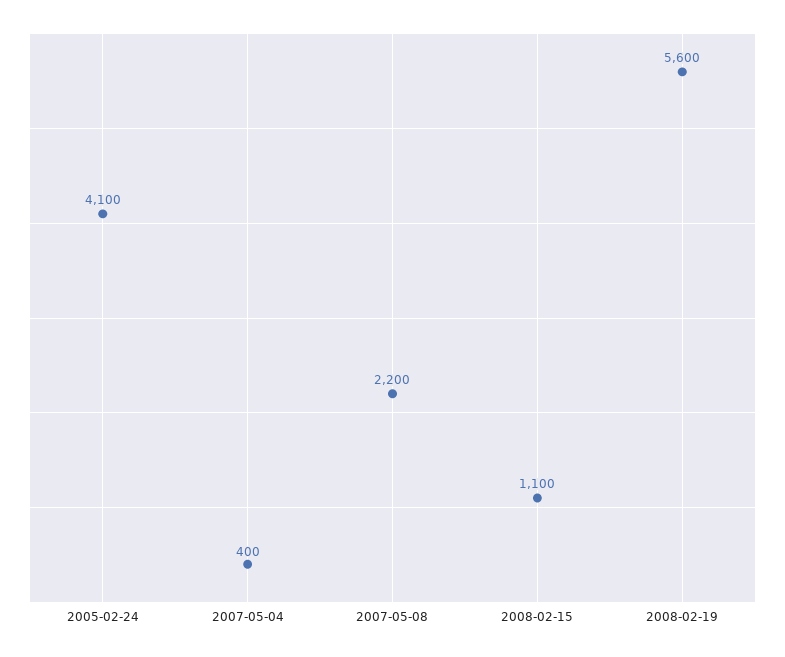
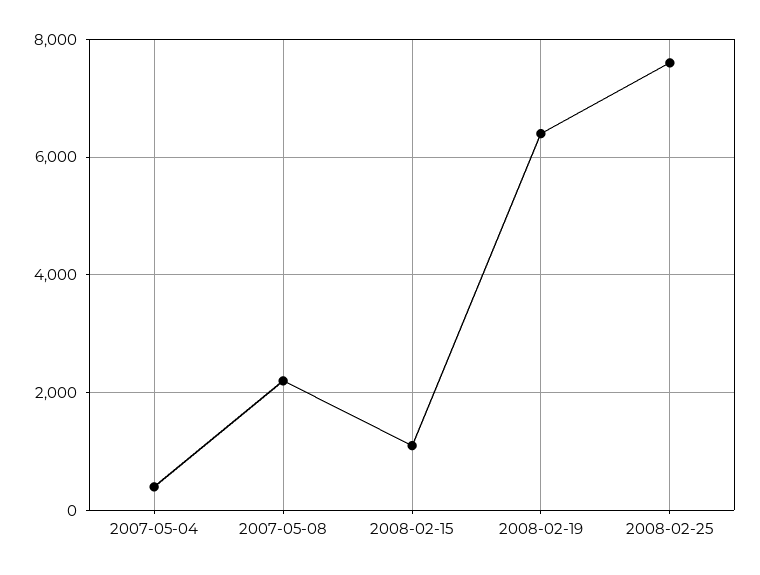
2005-02-24: 4100 -> none
2008-02-19: 5600 -> 6400
2008-02-25: none -> 7600

